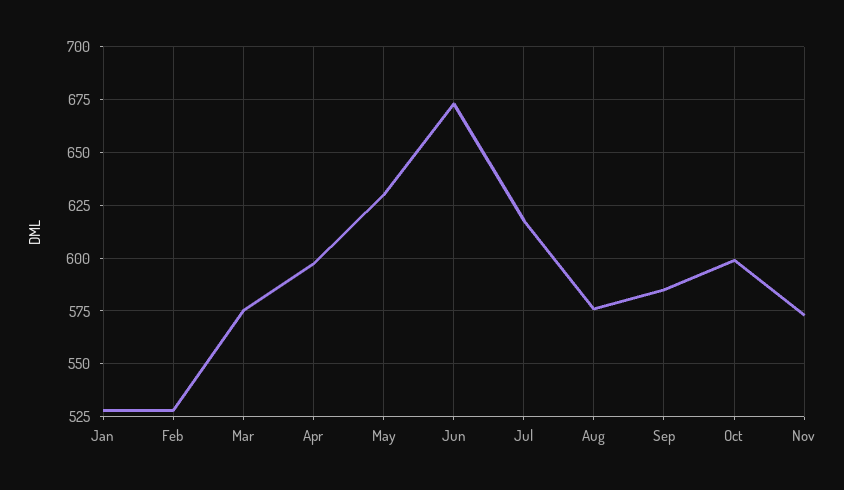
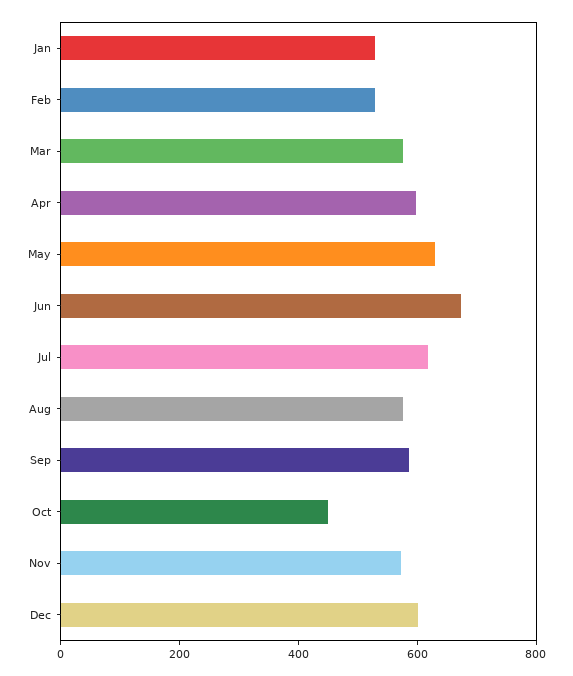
Oct: 600 -> 450
Dec: none -> 600

